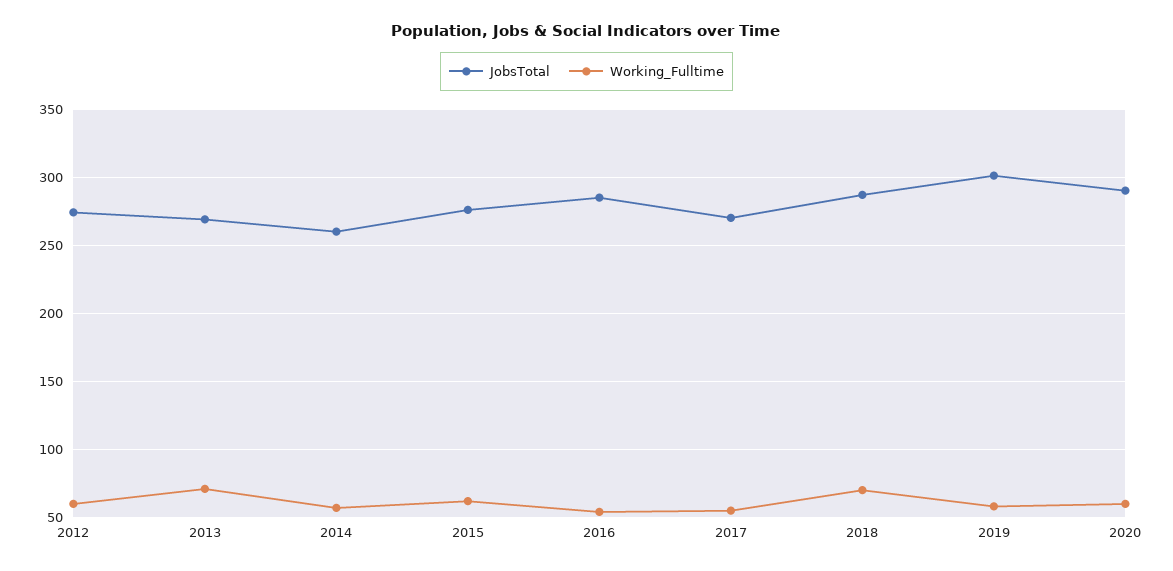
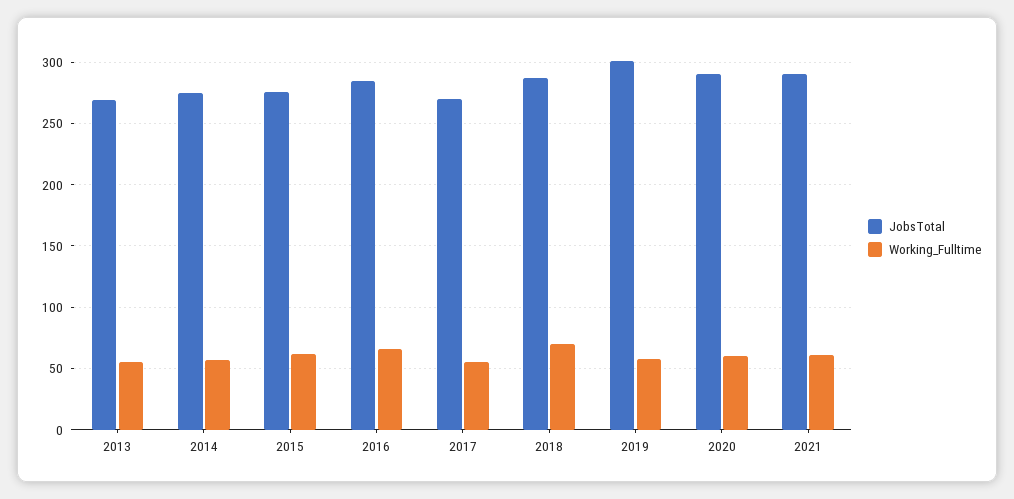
JobsTotal, 2012: 275 -> none
Working_Fulltime, 2012: 60 -> none
Working_Fulltime, 2013: 70 -> 55
JobsTotal, 2014: 260 -> 275
Working_Fulltime, 2016: 55 -> 65
JobsTotal, 2021: none -> 290
Working_Fulltime, 2021: none -> 60

